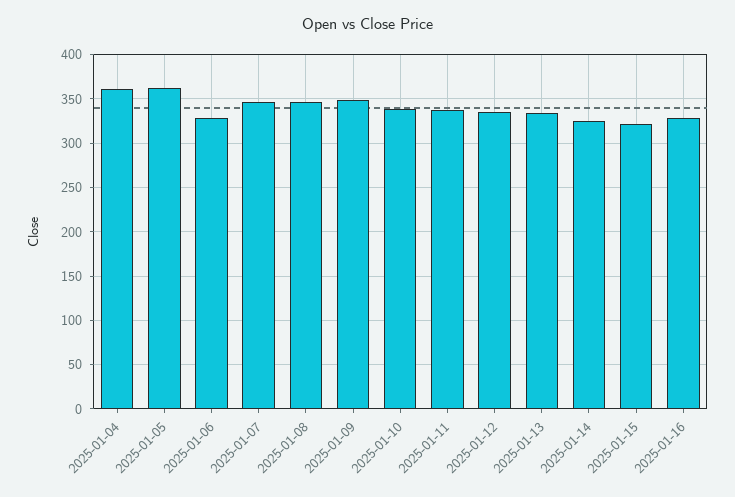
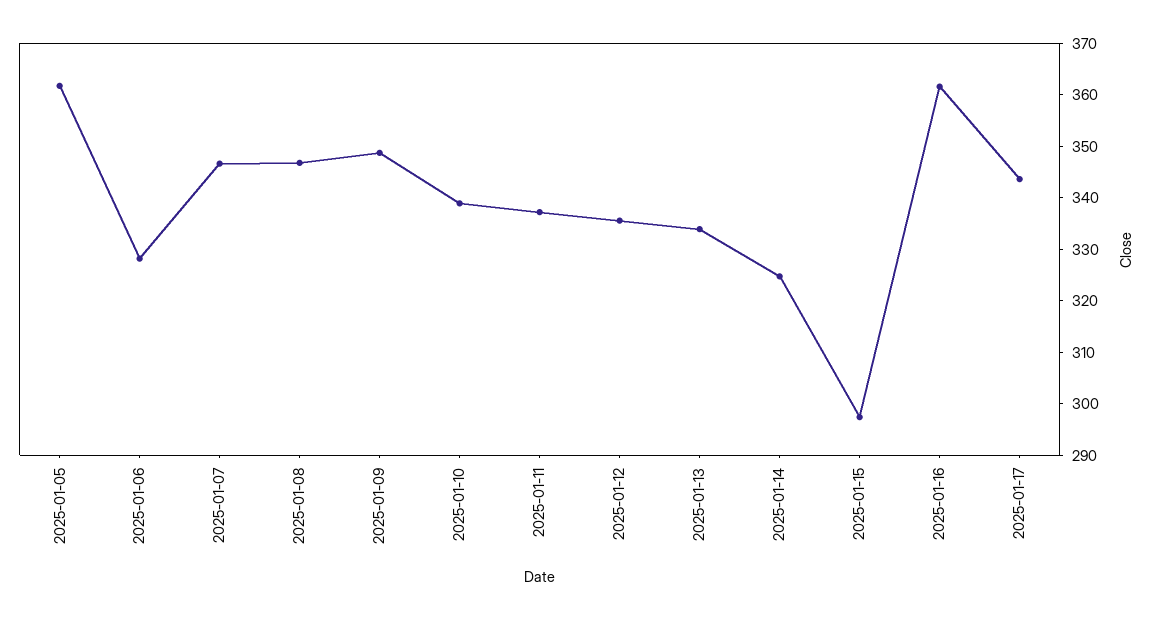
2025-01-04: 360 -> none
2025-01-15: 320 -> 298
2025-01-16: 330 -> 362
2025-01-17: none -> 344

